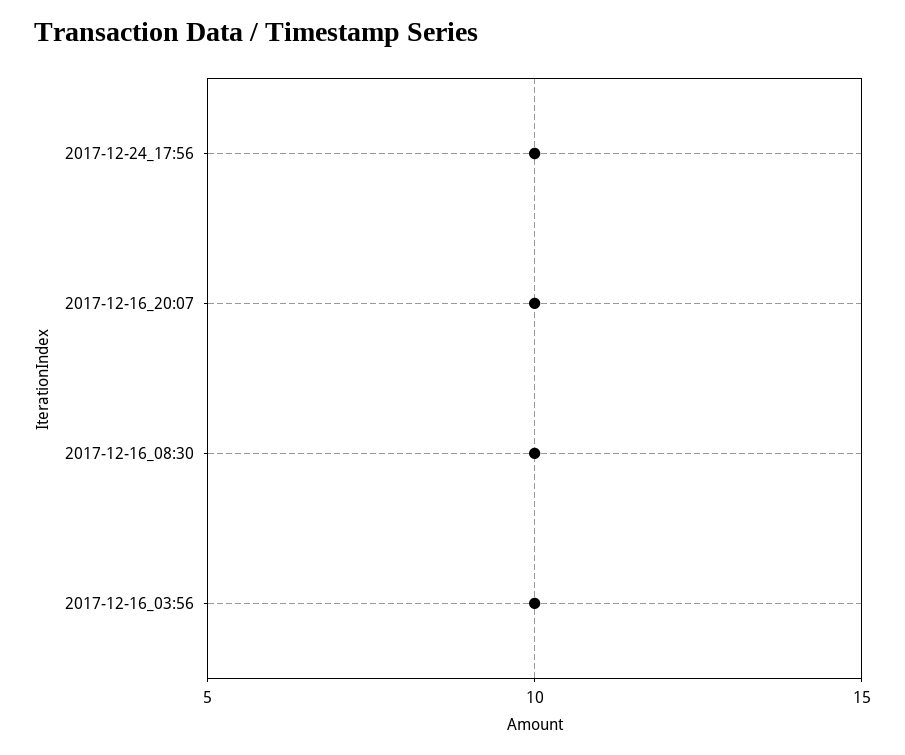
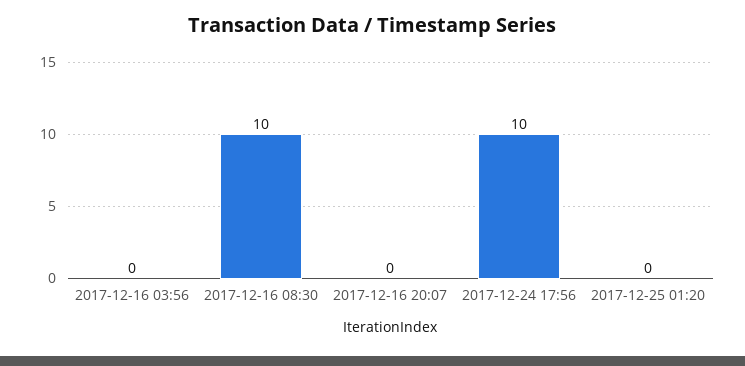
2017-12-16_20:07: 10 -> 0
2017-12-16_03:56: 10 -> 0
2017-12-25 01:20: none -> 0

